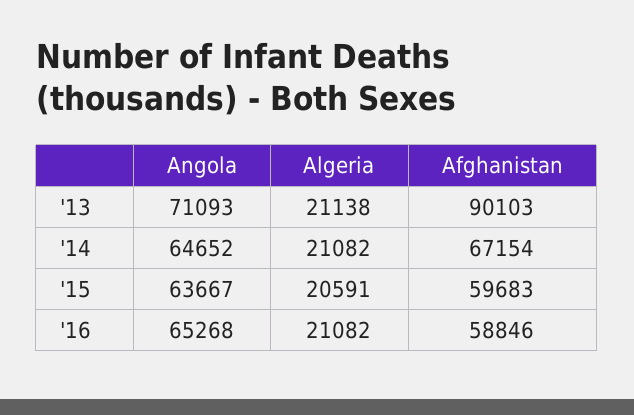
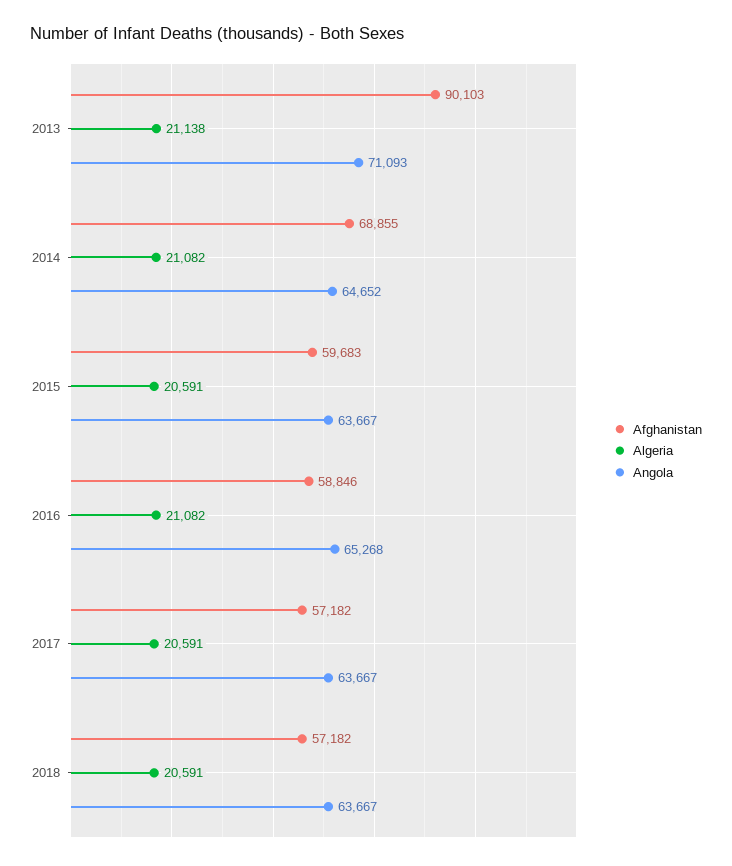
Afghanistan, '14: 67154 -> 68855
Afghanistan, 2017: none -> 57182
Algeria, 2017: none -> 20591
Angola, 2017: none -> 63667
Afghanistan, 2018: none -> 57182
Algeria, 2018: none -> 20591
Angola, 2018: none -> 63667

